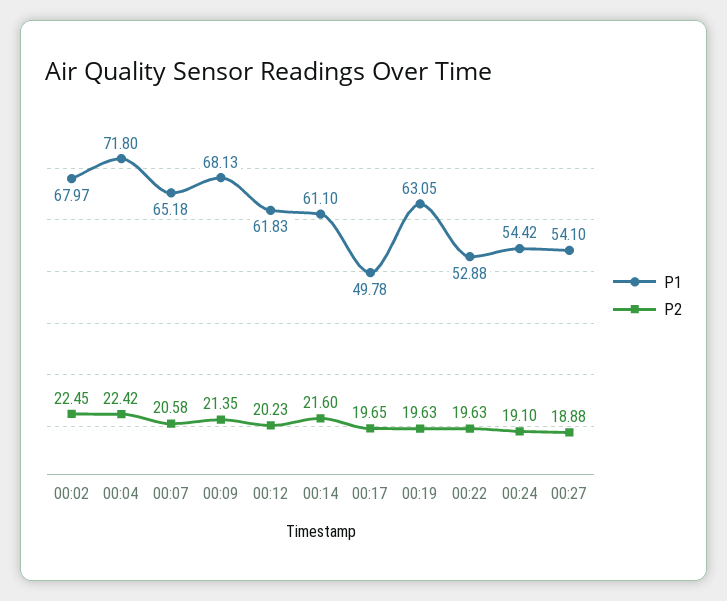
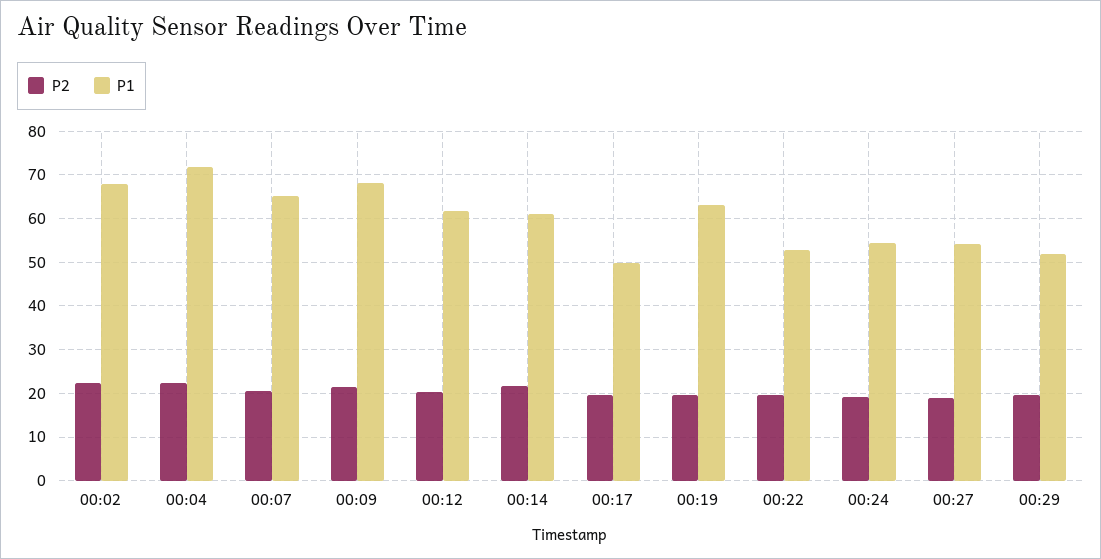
P2, 00:29: none -> 20
P1, 00:29: none -> 52

